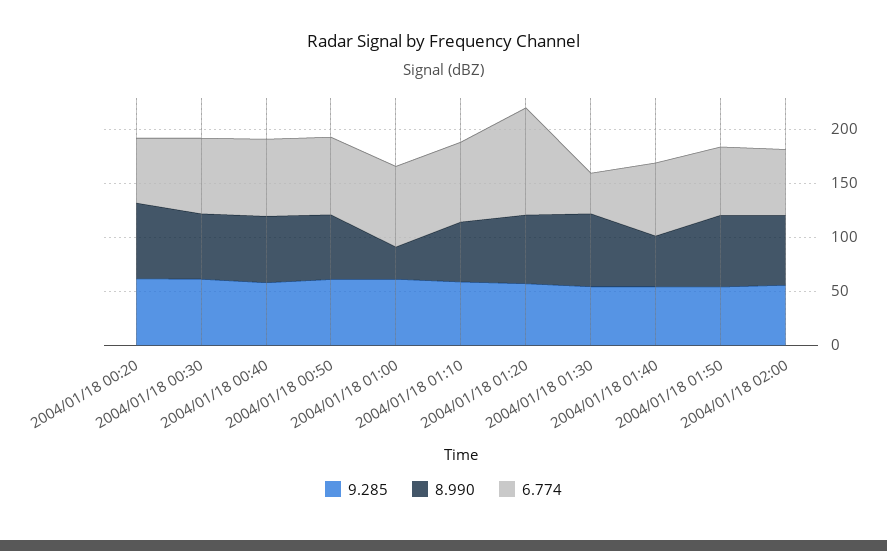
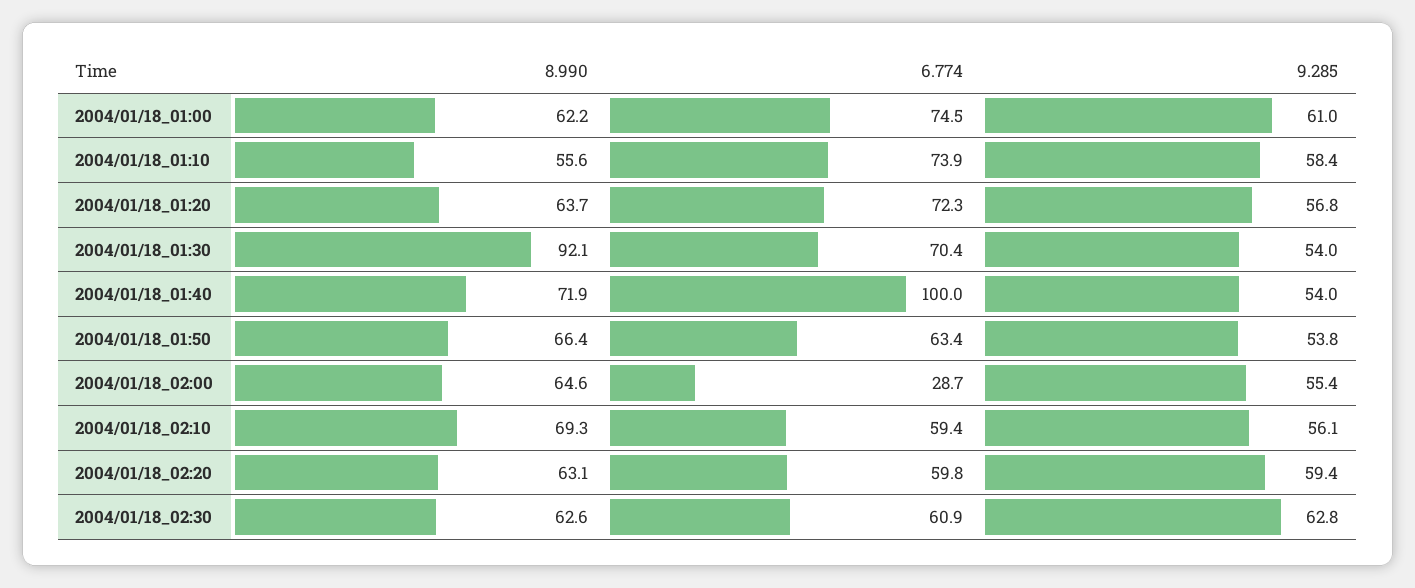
9.285, 2004/01/18 00:20: 60 -> none
8.990, 2004/01/18 00:20: 70 -> none
6.774, 2004/01/18 00:20: 60 -> none
9.285, 2004/01/18 00:30: 60 -> none
8.990, 2004/01/18 00:30: 60 -> none
6.774, 2004/01/18 00:30: 70 -> none
9.285, 2004/01/18 00:40: 60 -> none
8.990, 2004/01/18 00:40: 60 -> none
6.774, 2004/01/18 00:40: 70 -> none
9.285, 2004/01/18 00:50: 60 -> none
8.990, 2004/01/18 00:50: 60 -> none
6.774, 2004/01/18 00:50: 70 -> none
8.990, 2004/01/18 01:00: 30 -> 62.2
6.774, 2004/01/18 01:20: 100 -> 72.3
8.990, 2004/01/18 01:30: 70 -> 92.1
6.774, 2004/01/18 01:30: 40 -> 70.4
8.990, 2004/01/18 01:40: 50 -> 71.9
6.774, 2004/01/18 01:40: 70 -> 100
6.774, 2004/01/18 02:00: 60 -> 28.7
8.990, 2004/01/18_02:10: none -> 69.3
6.774, 2004/01/18_02:10: none -> 59.4
9.285, 2004/01/18_02:10: none -> 56.1
8.990, 2004/01/18_02:20: none -> 63.1
6.774, 2004/01/18_02:20: none -> 59.8
9.285, 2004/01/18_02:20: none -> 59.4
8.990, 2004/01/18_02:30: none -> 62.6
6.774, 2004/01/18_02:30: none -> 60.9
9.285, 2004/01/18_02:30: none -> 62.8

